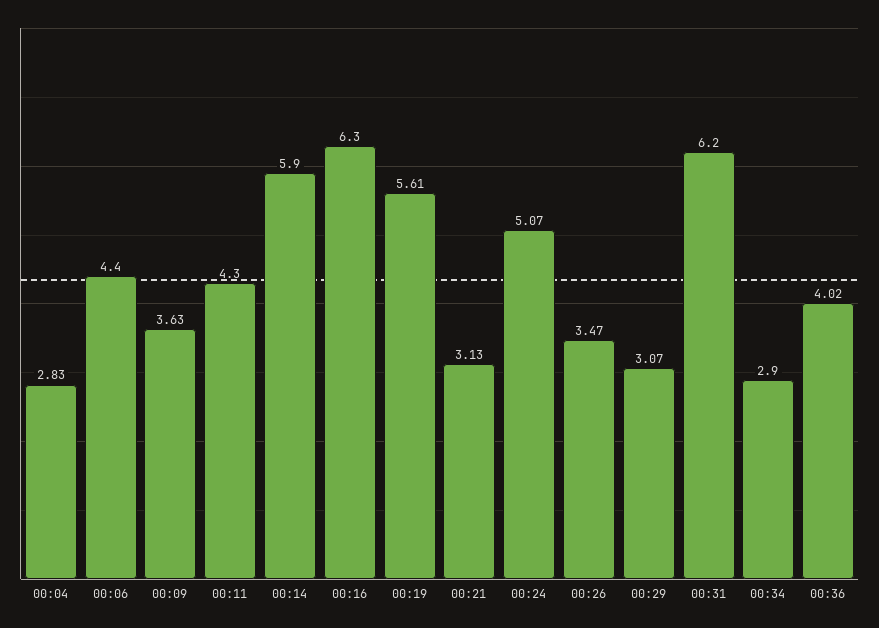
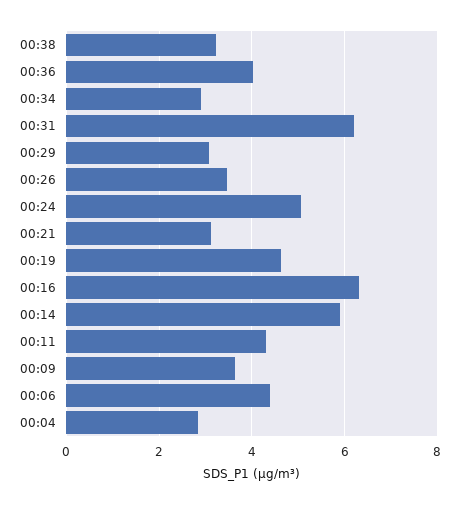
00:19: 5.61 -> 4.6
00:38: none -> 3.2

